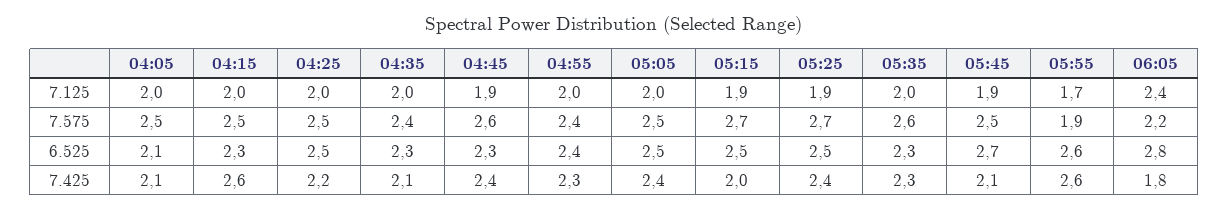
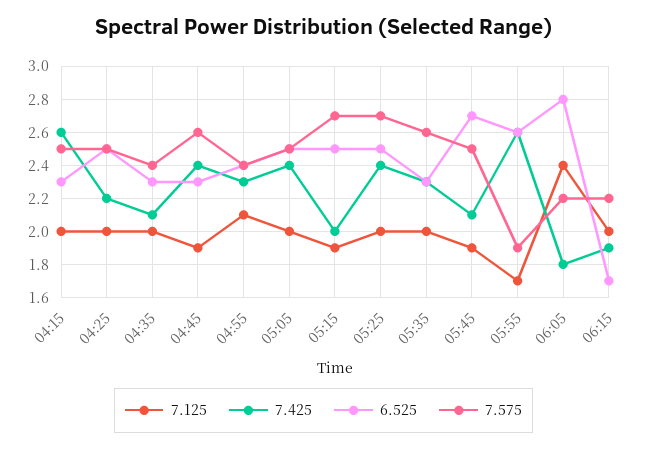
7.125, 04:05: 2 -> none
7.125, 04:55: 2 -> 2.1
7.125, 05:25: 1.9 -> 2
7.575, 04:05: 2.5 -> none
6.525, 04:05: 2.1 -> none
7.425, 04:05: 2.1 -> none
7.125, 06:15: none -> 2
7.425, 06:15: none -> 1.9
6.525, 06:15: none -> 1.7
7.575, 06:15: none -> 2.2

